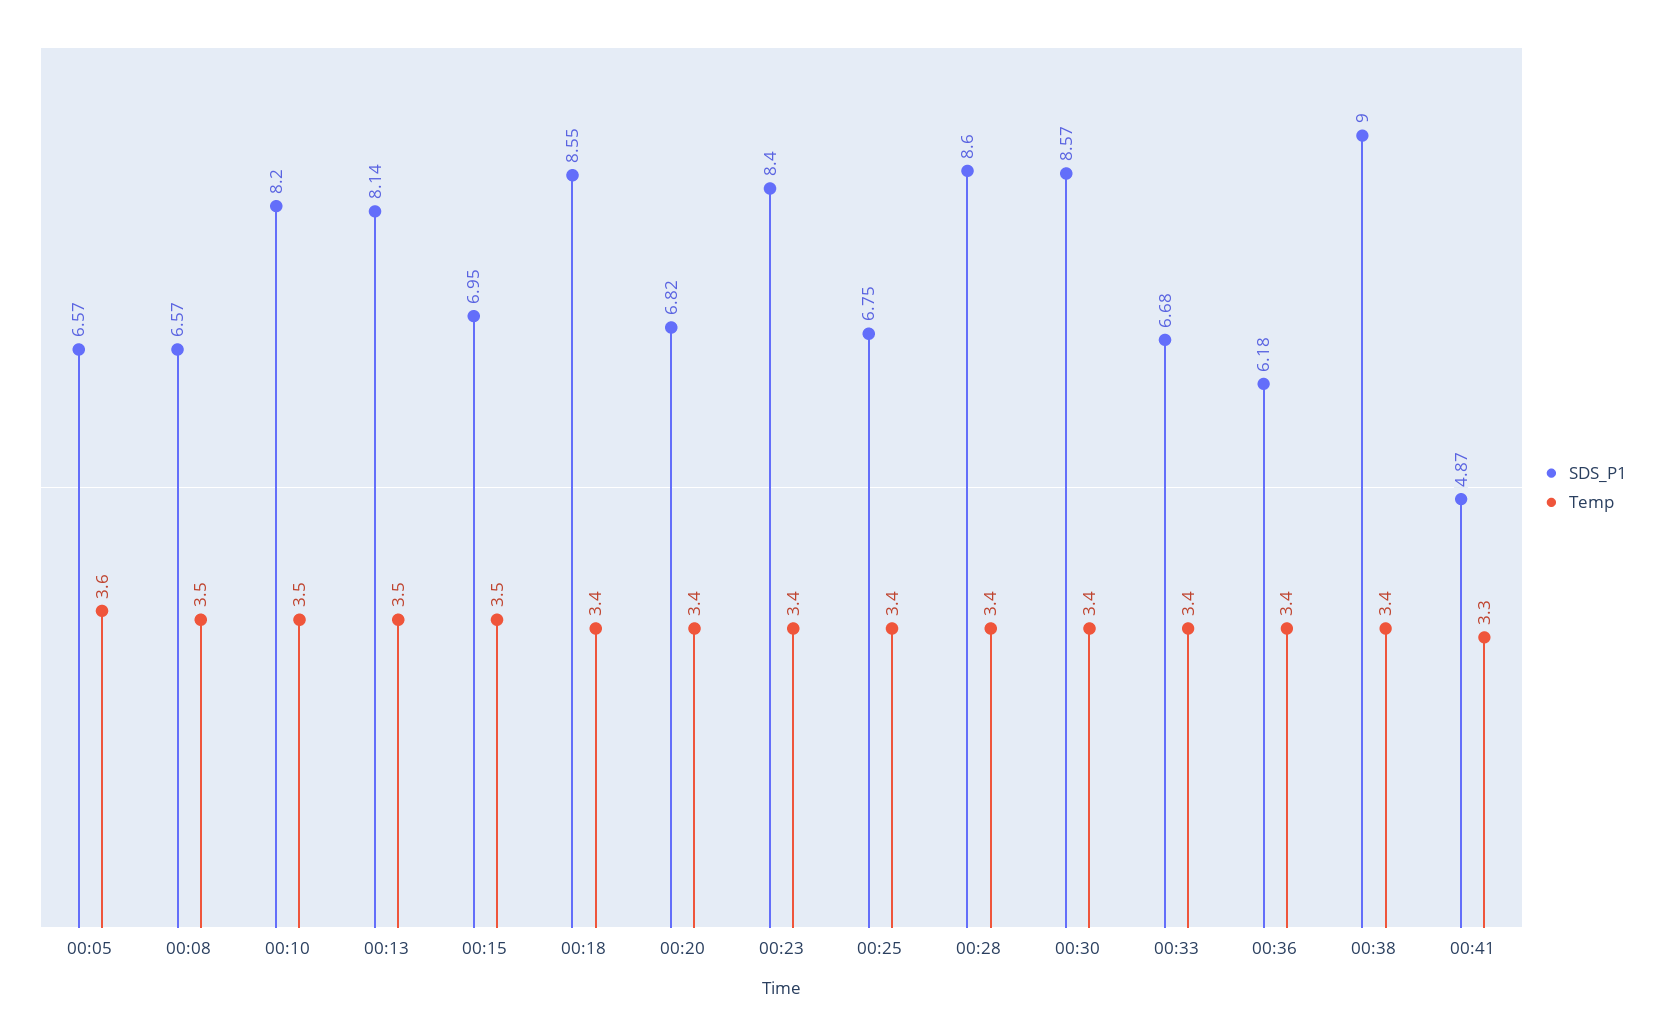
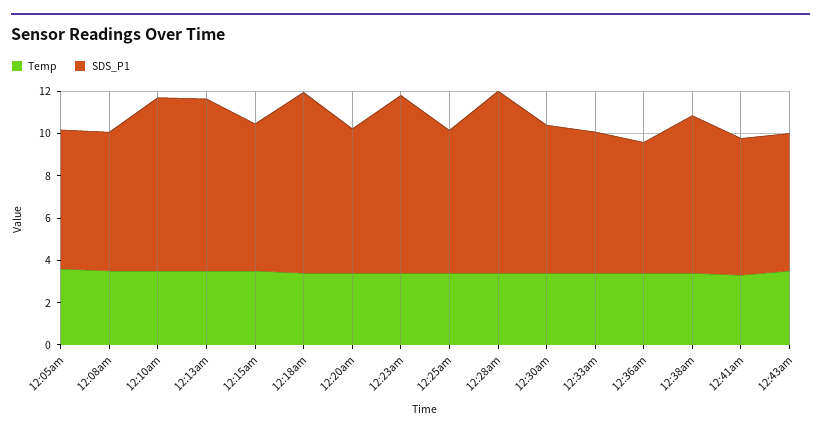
SDS_P1, 00:30: 8.57 -> 7
SDS_P1, 00:38: 9 -> 7.5
SDS_P1, 00:41: 4.87 -> 6.5
Temp, 12:43am: none -> 3.5
SDS_P1, 12:43am: none -> 6.5

